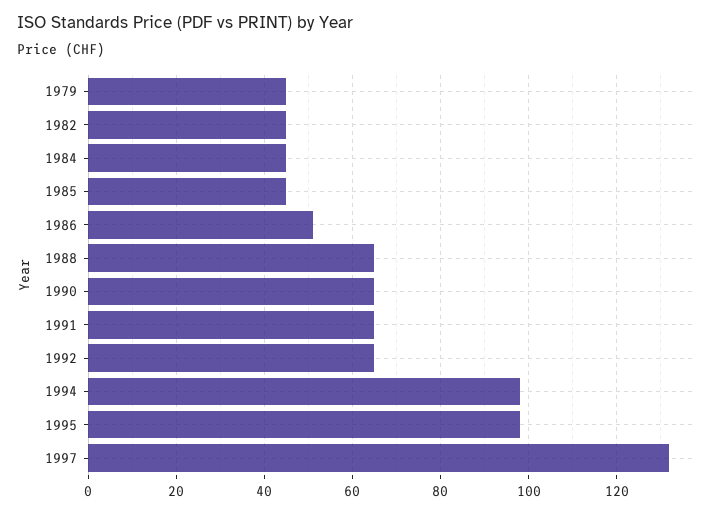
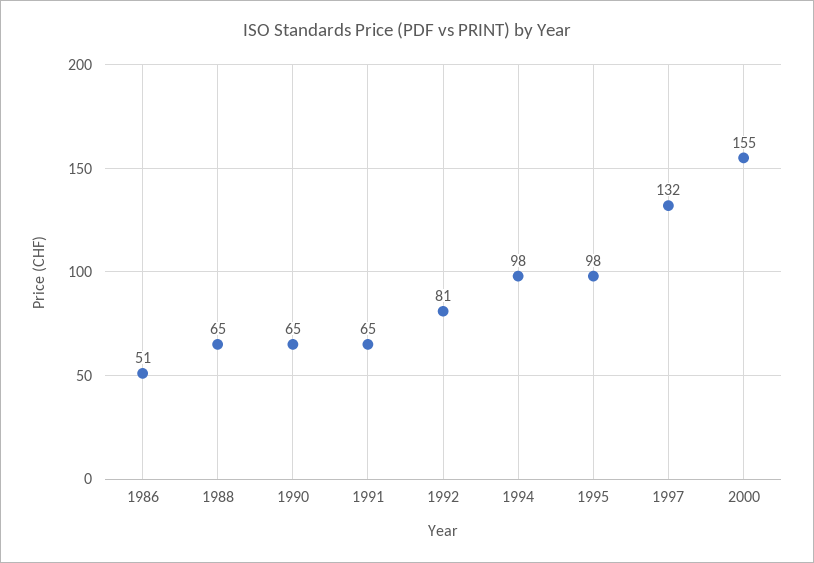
1979: 45 -> none
1982: 45 -> none
1984: 45 -> none
1985: 45 -> none
1992: 65 -> 81
2000: none -> 155

